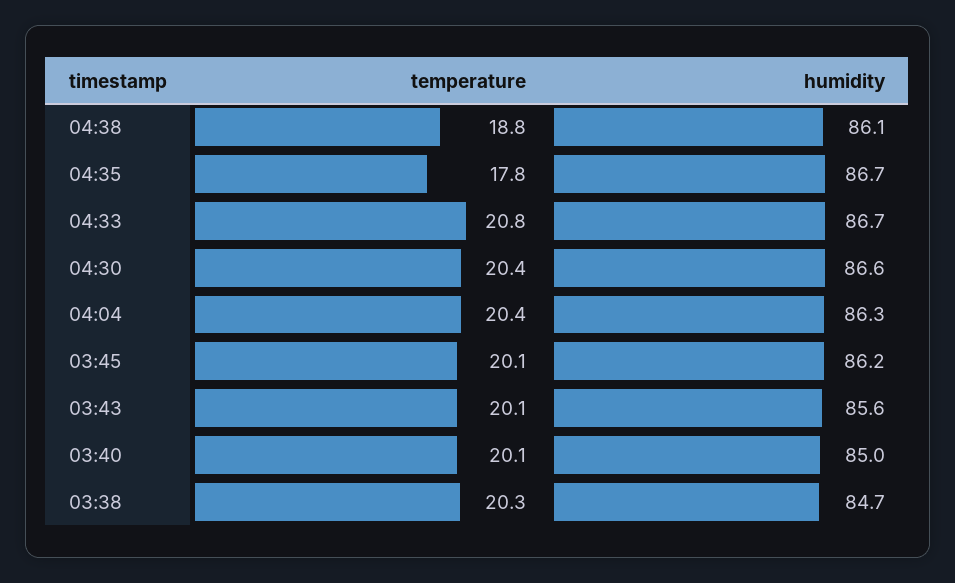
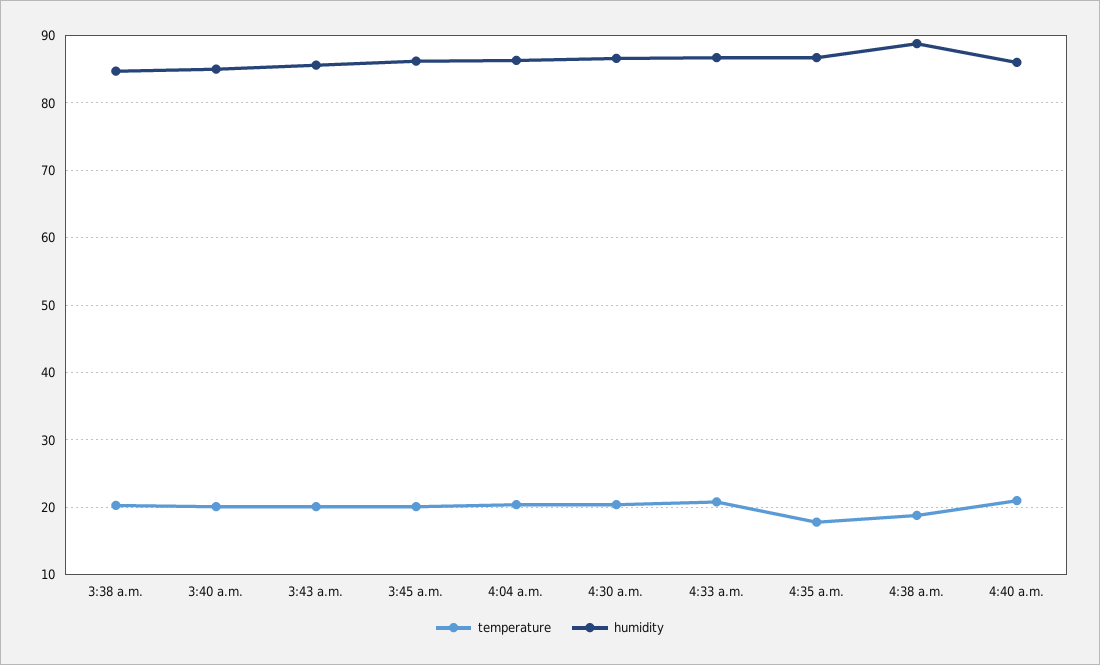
humidity, 04:38: 86.1 -> 89
temperature, 4:40 a.m.: none -> 21
humidity, 4:40 a.m.: none -> 86

